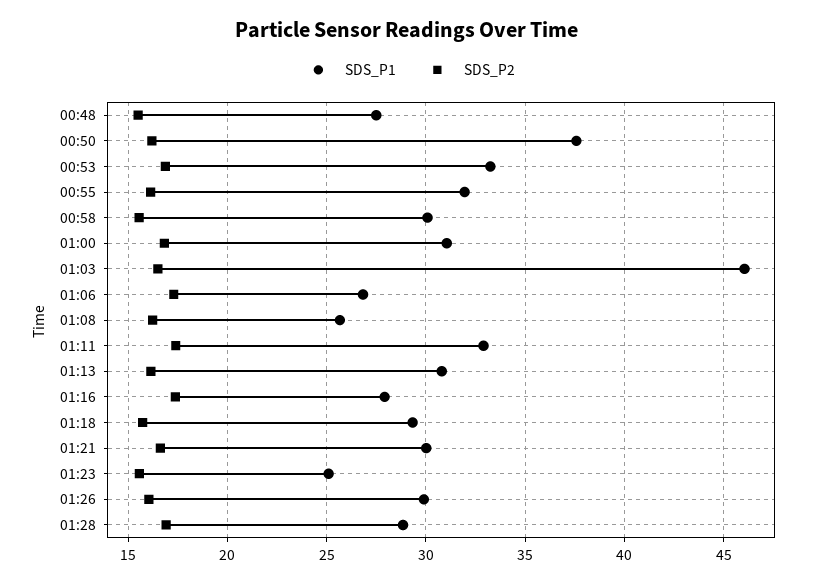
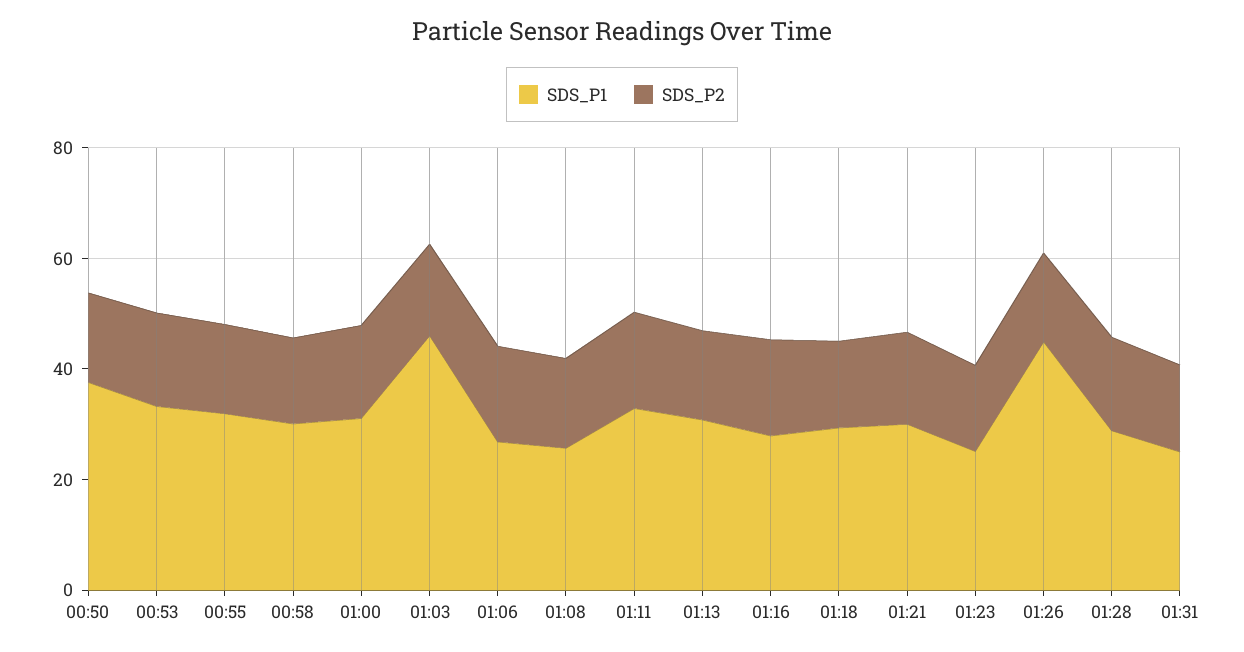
SDS_P1, 00:48: 27.5 -> none
SDS_P2, 00:48: 15.5 -> none
SDS_P1, 01:26: 30 -> 45
SDS_P1, 01:31: none -> 25
SDS_P2, 01:31: none -> 15

